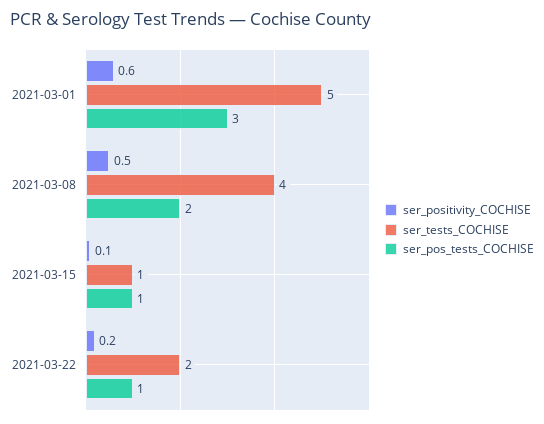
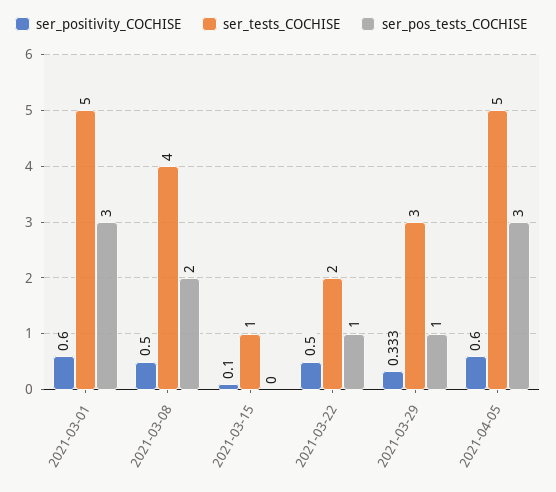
ser_pos_tests_COCHISE, 2021-03-15: 1 -> 0
ser_positivity_COCHISE, 2021-03-22: 0.2 -> 0.5
ser_positivity_COCHISE, 2021-03-29: none -> 0.333
ser_tests_COCHISE, 2021-03-29: none -> 3
ser_pos_tests_COCHISE, 2021-03-29: none -> 1
ser_positivity_COCHISE, 2021-04-05: none -> 0.6
ser_tests_COCHISE, 2021-04-05: none -> 5
ser_pos_tests_COCHISE, 2021-04-05: none -> 3

